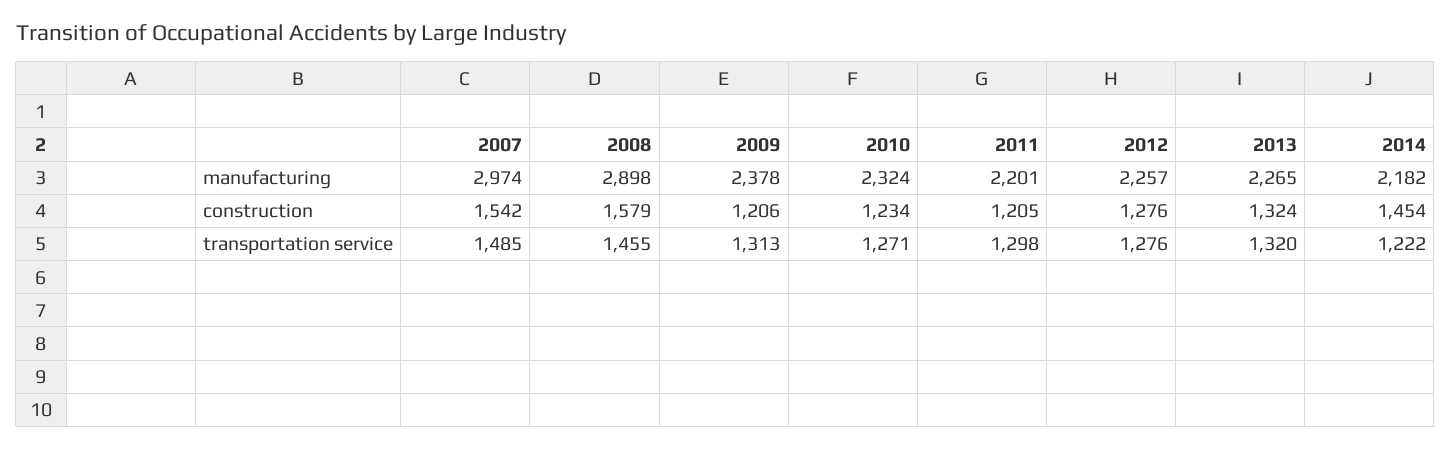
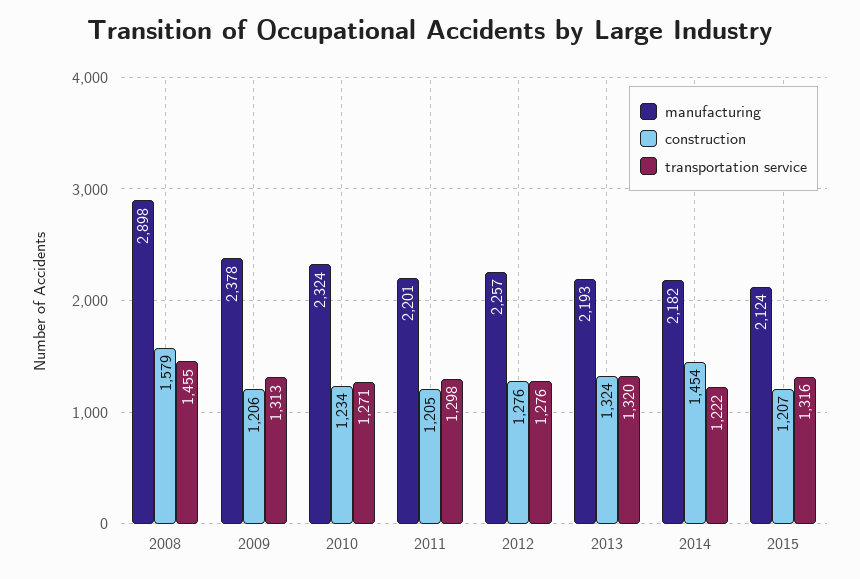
manufacturing, 2007: 2974 -> none
manufacturing, 2013: 2265 -> 2193
construction, 2007: 1542 -> none
transportation service, 2007: 1485 -> none
manufacturing, 2015: none -> 2124
construction, 2015: none -> 1207
transportation service, 2015: none -> 1316

